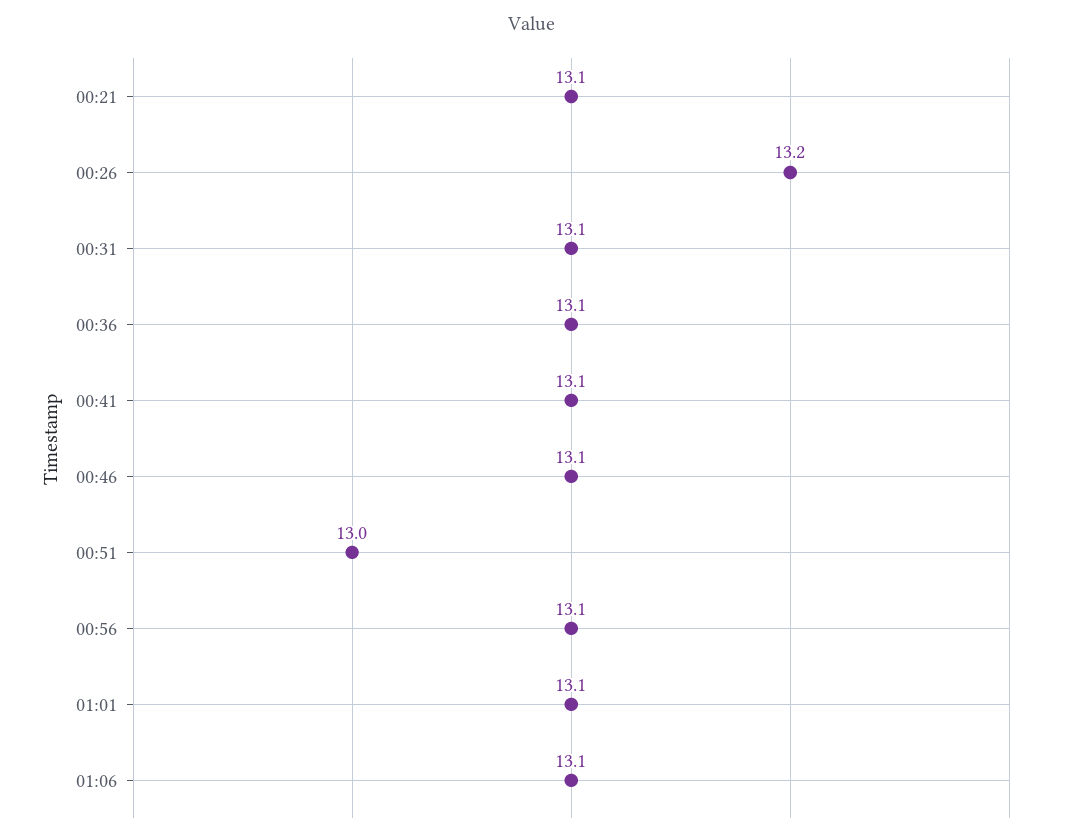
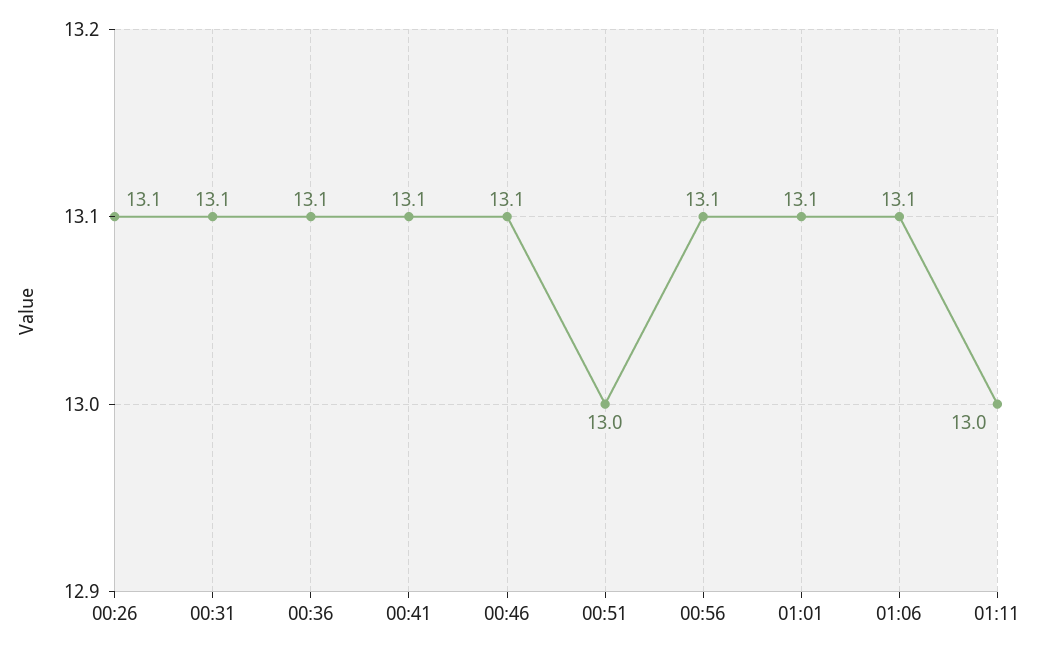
00:21: 13.1 -> none
00:26: 13.2 -> 13.1
01:11: none -> 13

